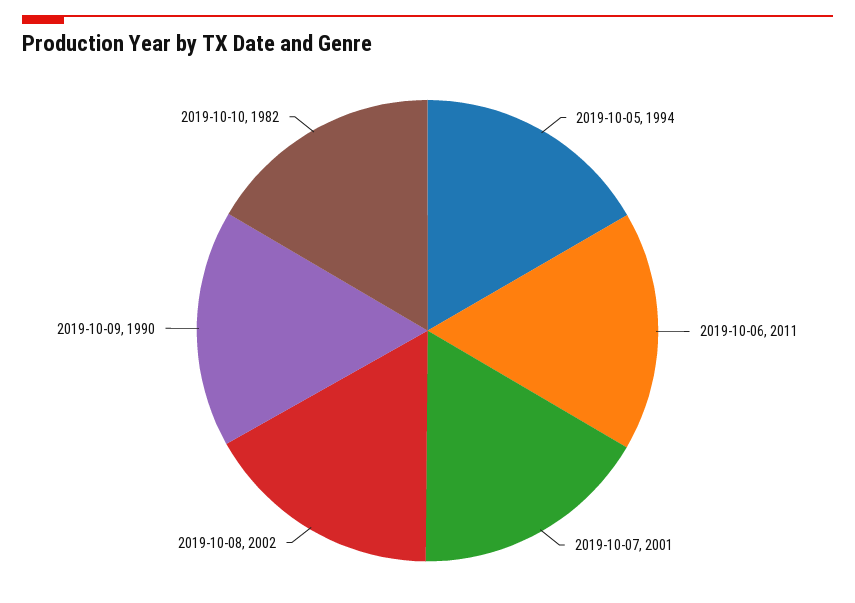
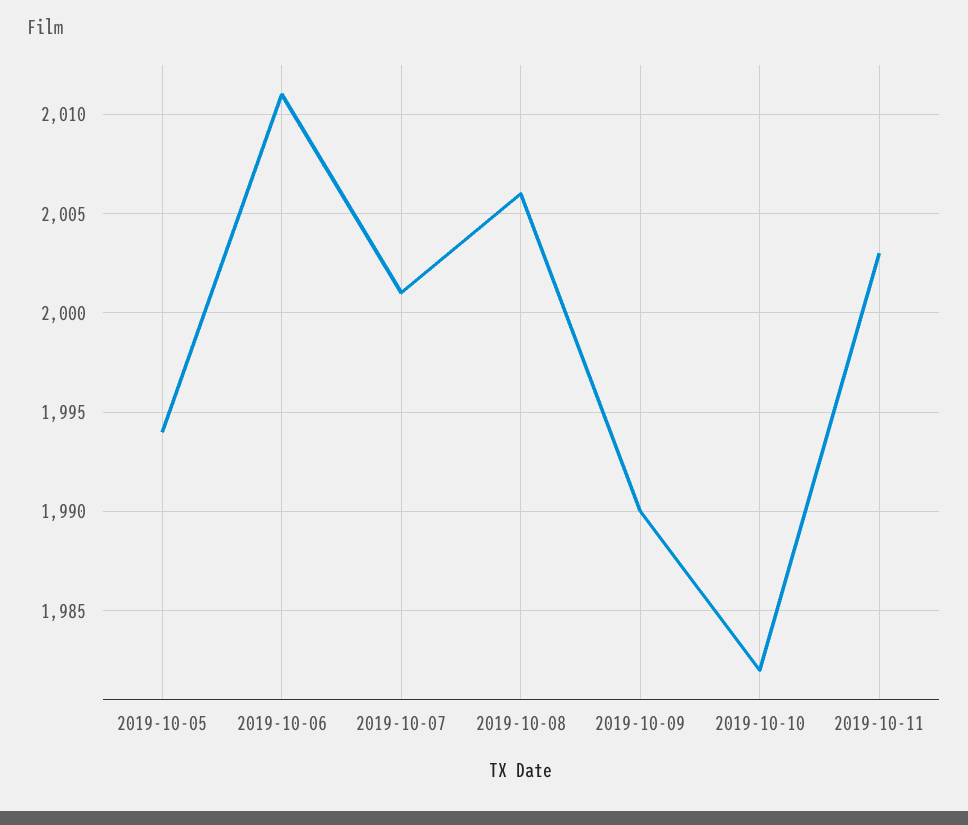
2019-10-08: 2002 -> 2006
2019-10-11: none -> 2003

